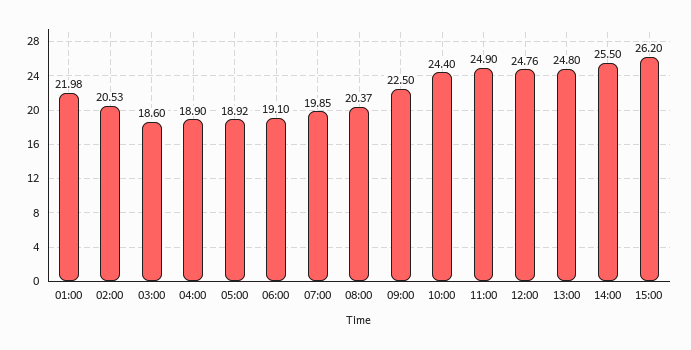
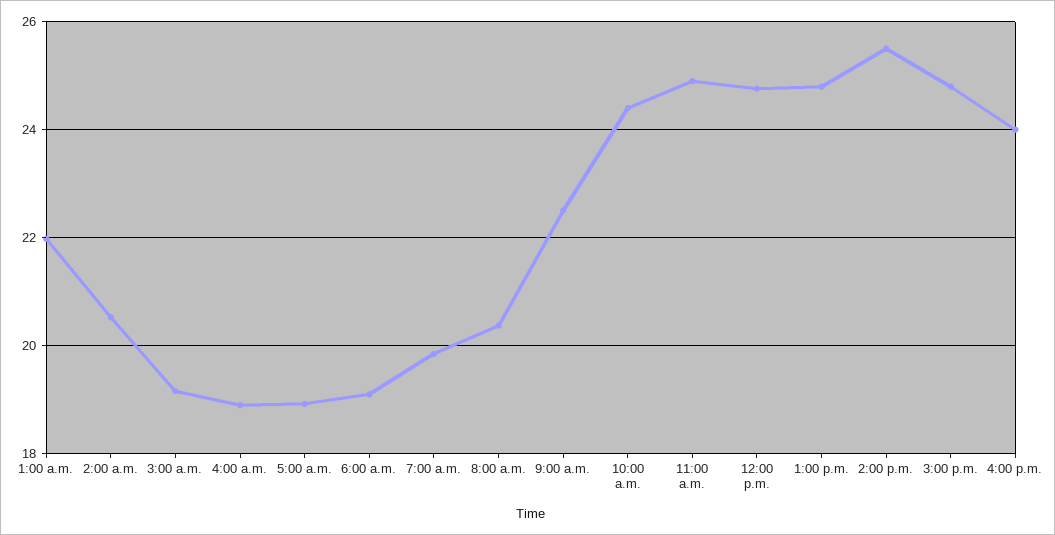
03:00: 18.6 -> 19.2
15:00: 26.2 -> 24.8
4:00 p.m.: none -> 24

